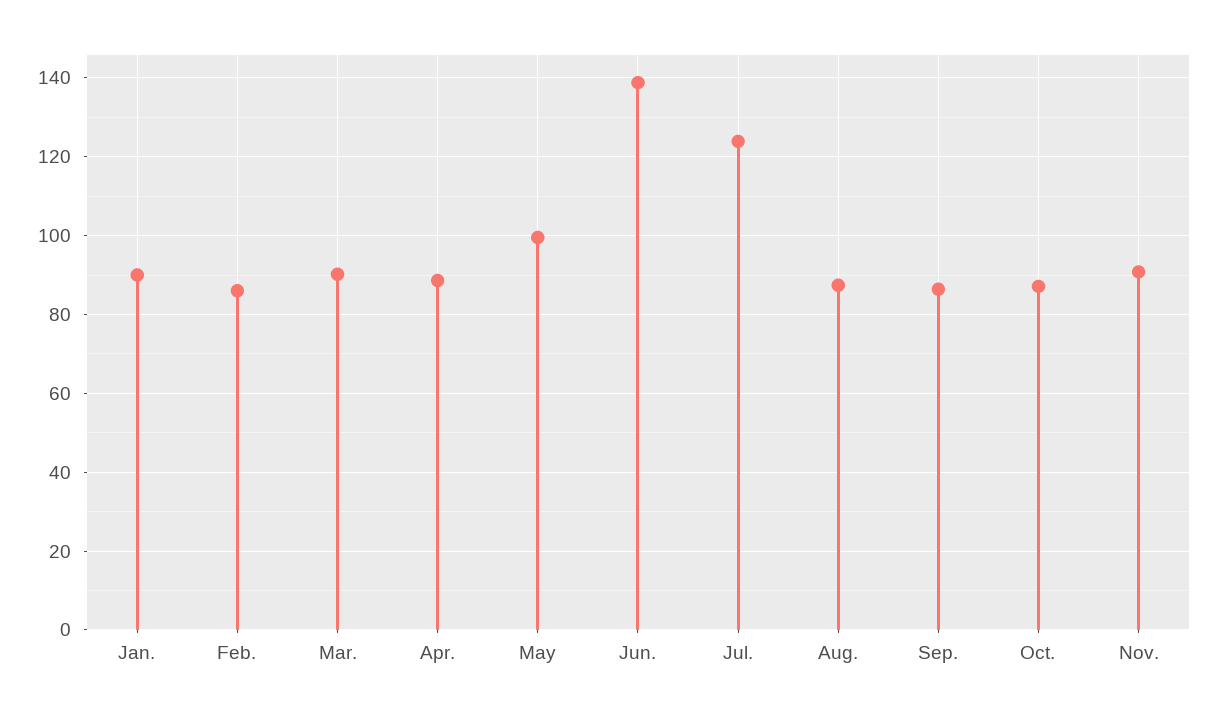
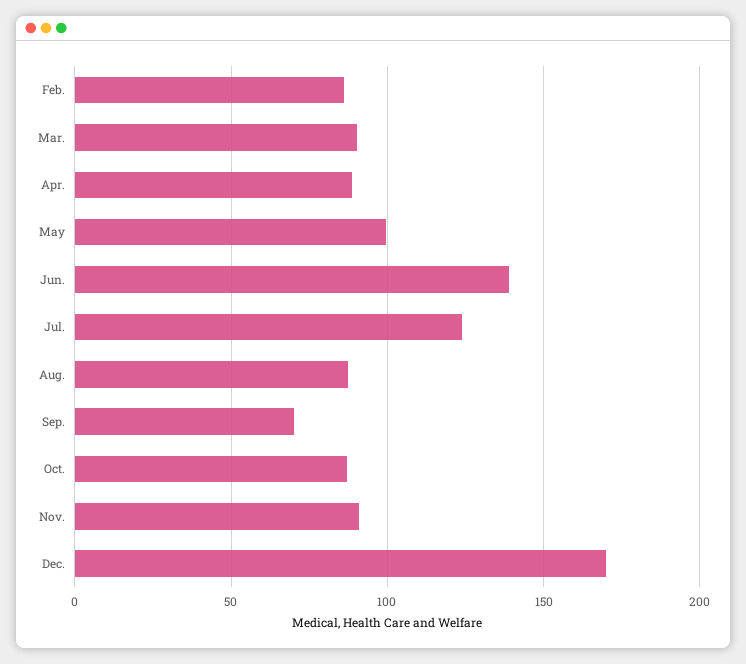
Jan.: 90 -> none
Sep.: 86 -> 70
Dec.: none -> 170

